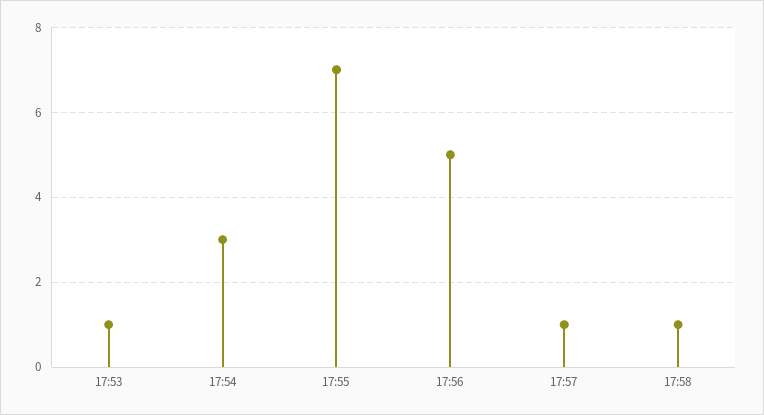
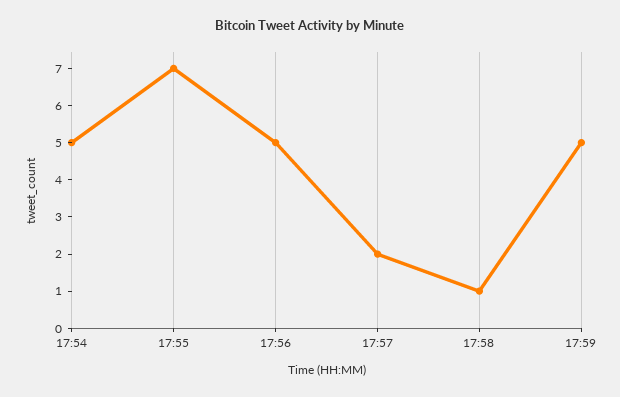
17:53: 1 -> none
17:54: 3 -> 5
17:57: 1 -> 2
17:59: none -> 5

